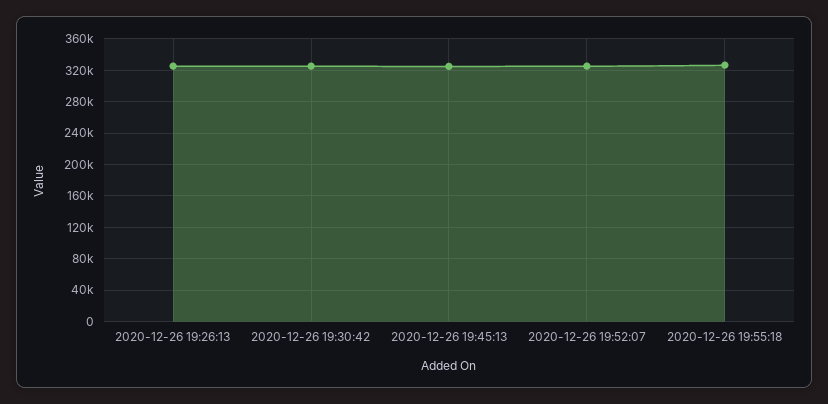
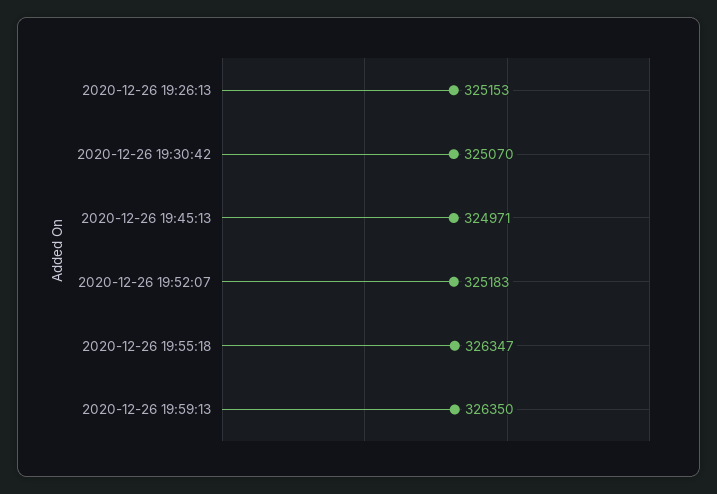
2020-12-26 19:59:13: none -> 326350

